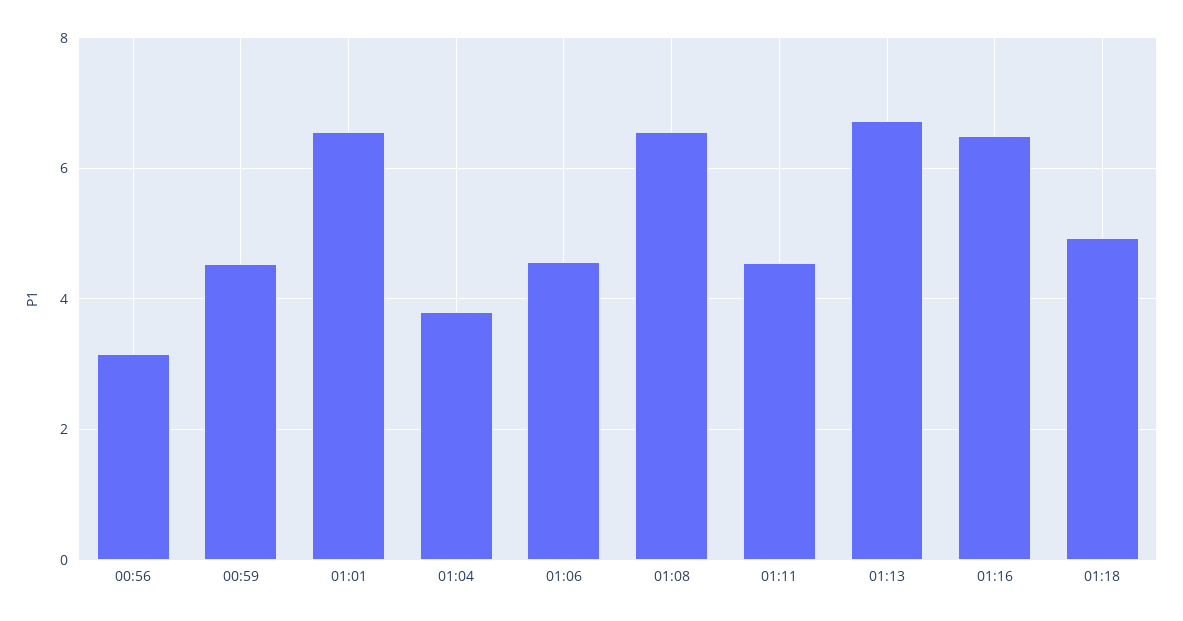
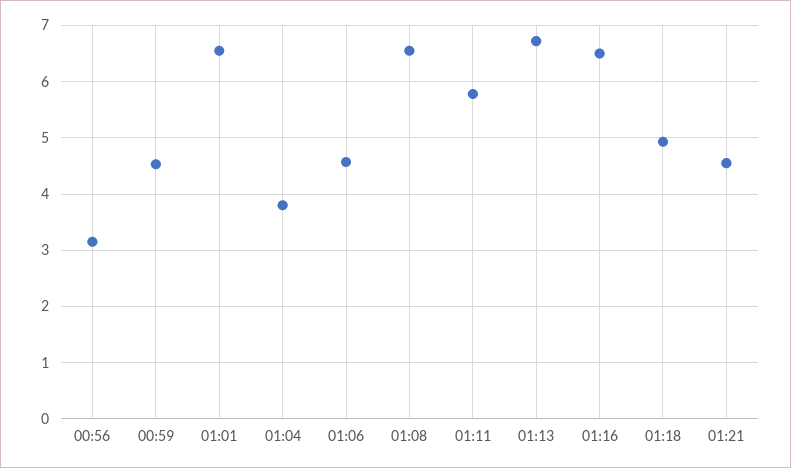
01:11: 4.6 -> 5.8
01:21: none -> 4.6

